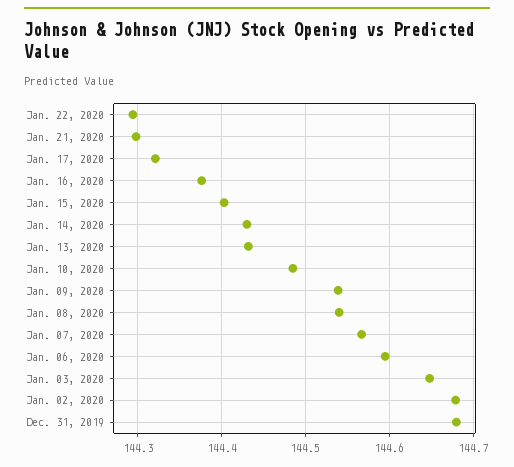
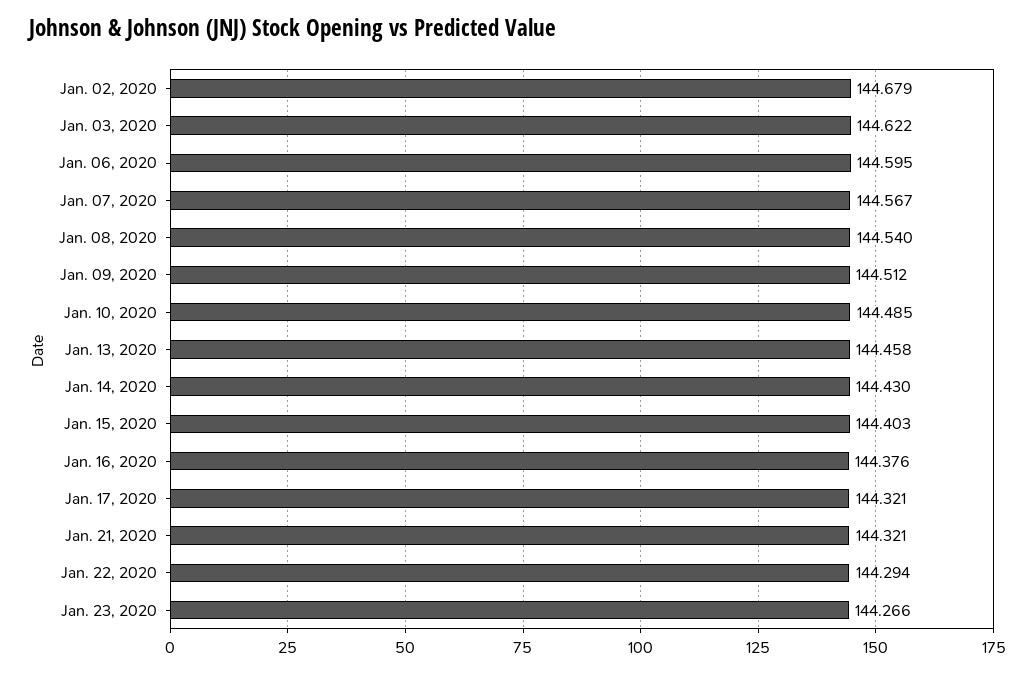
Jan. 21, 2020: 144.3 -> 144.321
Jan. 13, 2020: 144.43 -> 144.458
Jan. 09, 2020: 144.54 -> 144.512
Jan. 03, 2020: 144.65 -> 144.622
Dec. 31, 2019: 144.68 -> none
Jan. 23, 2020: none -> 144.266

